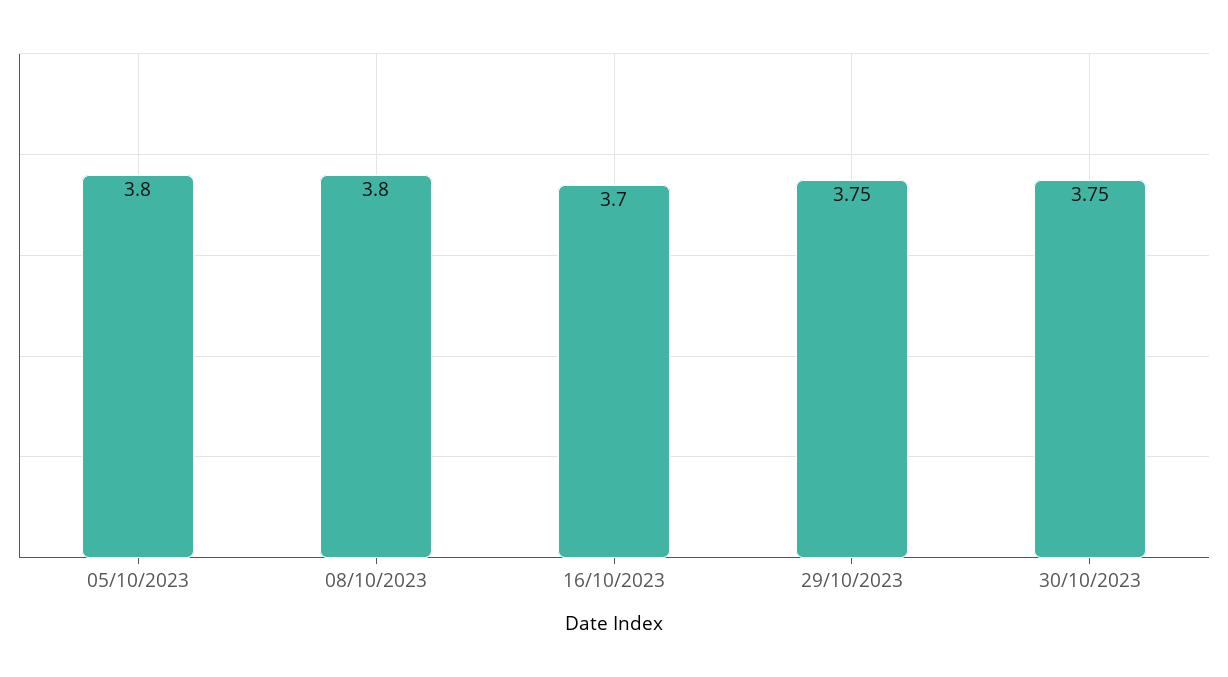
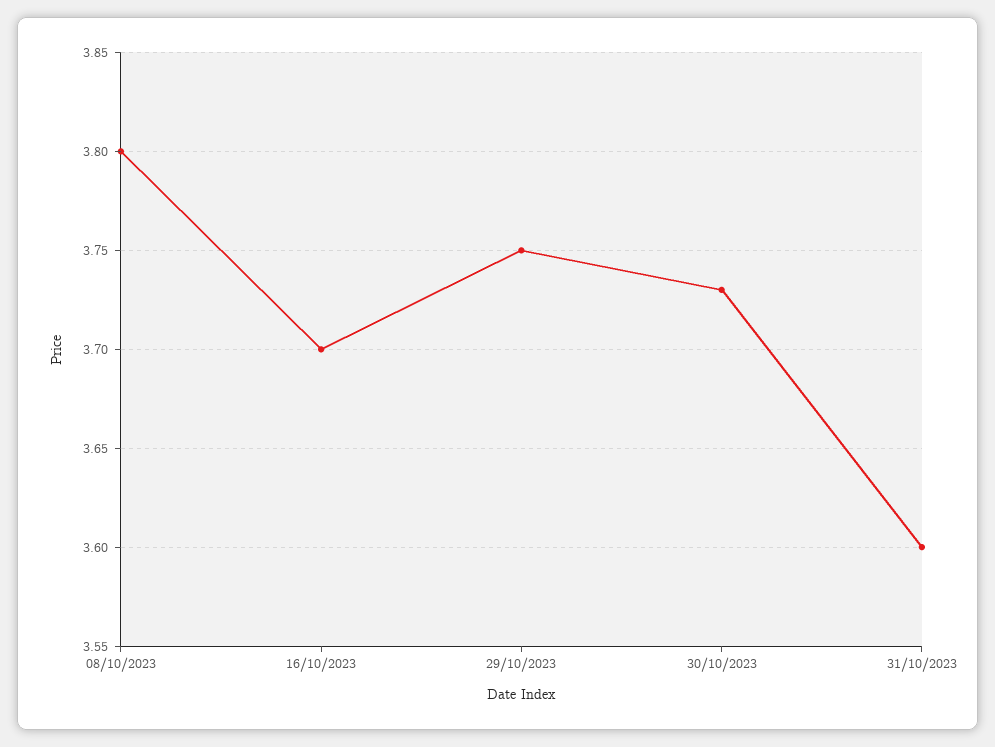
05/10/2023: 3.8 -> none
30/10/2023: 3.75 -> 3.73
31/10/2023: none -> 3.6

